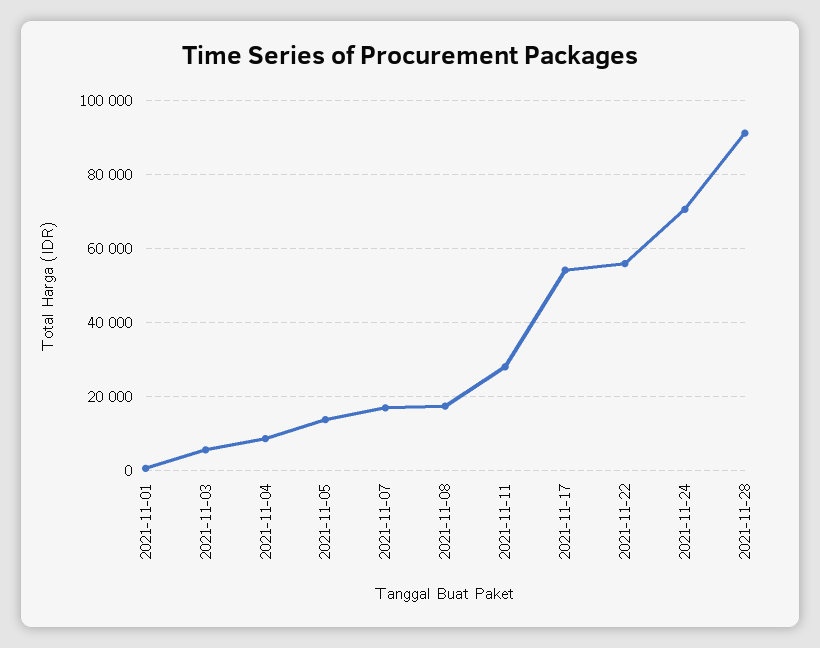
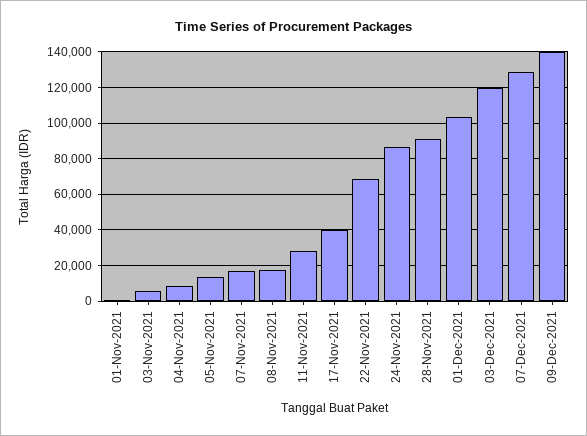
2021-11-17: 54000 -> 40000
2021-11-22: 56000 -> 70000
2021-11-24: 70000 -> 85000
01-Dec-2021: none -> 105000
03-Dec-2021: none -> 120000
07-Dec-2021: none -> 130000
09-Dec-2021: none -> 140000

